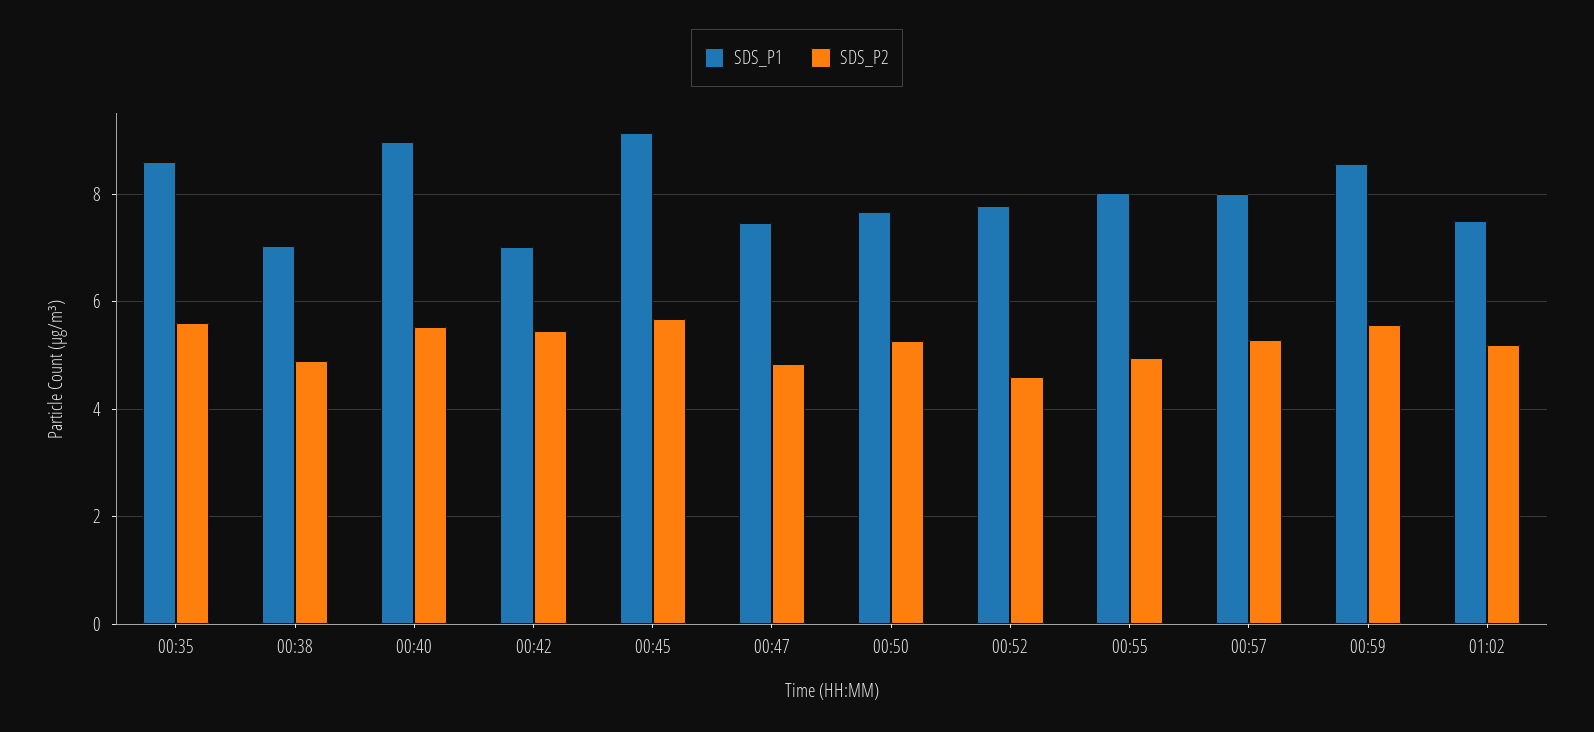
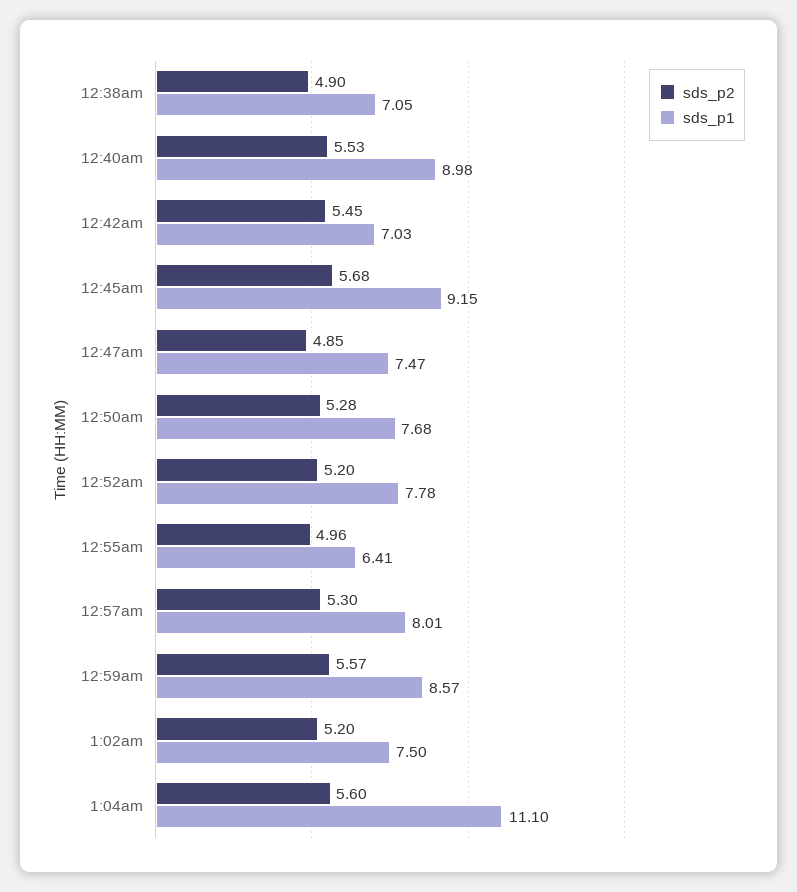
SDS_P1, 00:35: 8.6 -> none
SDS_P2, 00:35: 5.6 -> none
SDS_P2, 00:52: 4.6 -> 5.2
SDS_P1, 00:55: 8 -> 6.41
SDS_P2, 1:04am: none -> 5.6
SDS_P1, 1:04am: none -> 11.1

